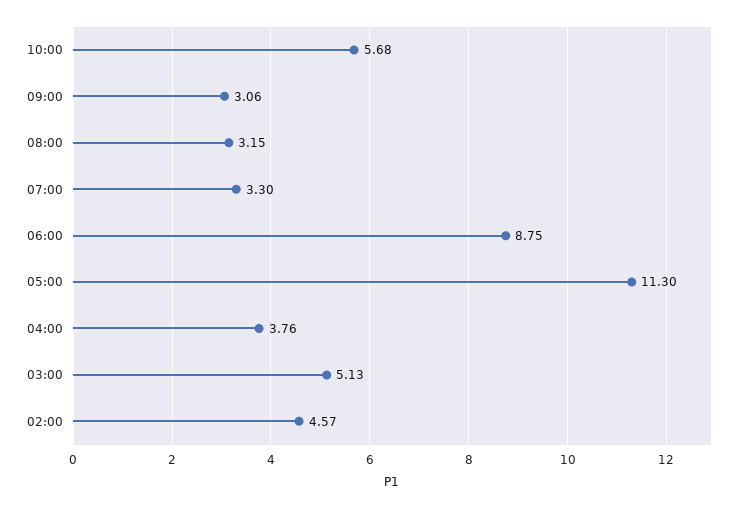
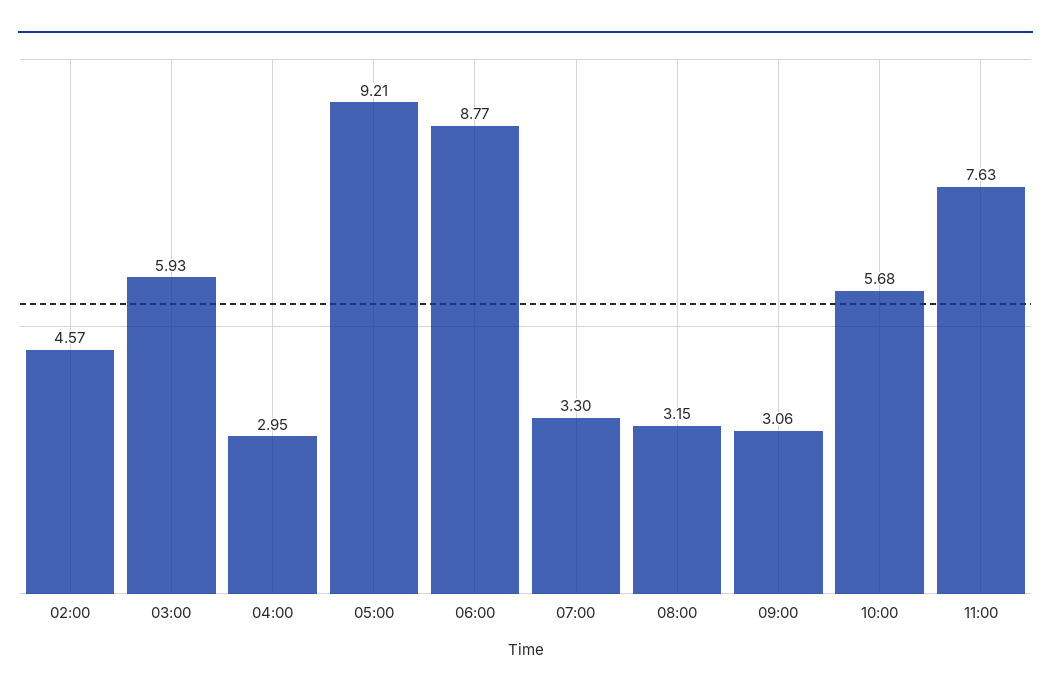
06:00: 8.75 -> 8.77
05:00: 11.3 -> 9.21
04:00: 3.76 -> 2.95
03:00: 5.13 -> 5.93
11:00: none -> 7.63

